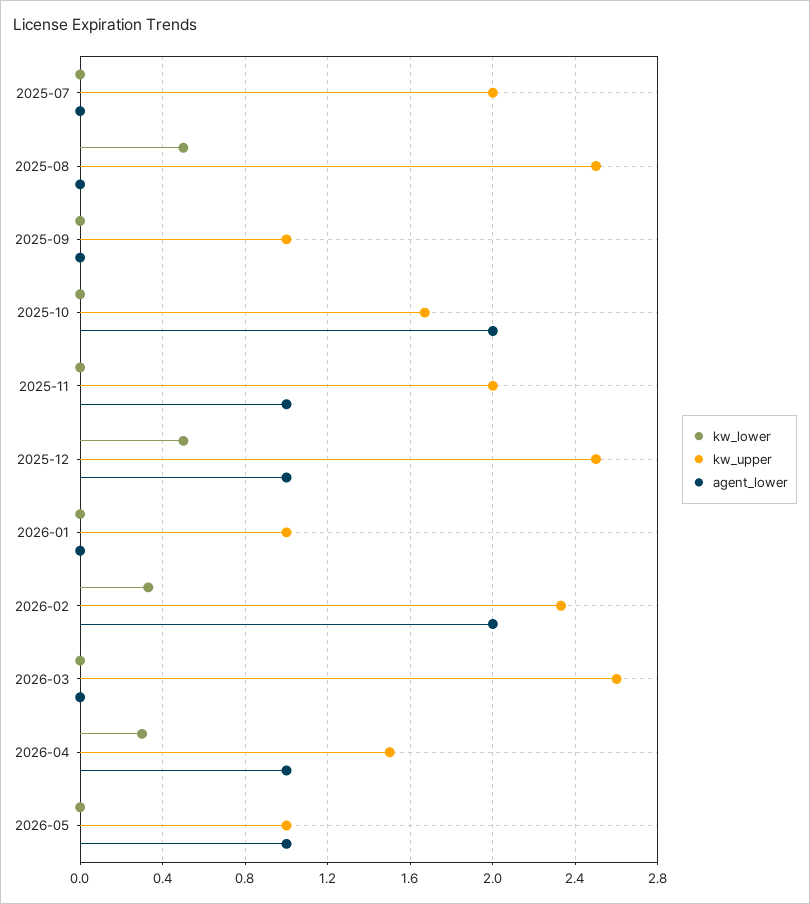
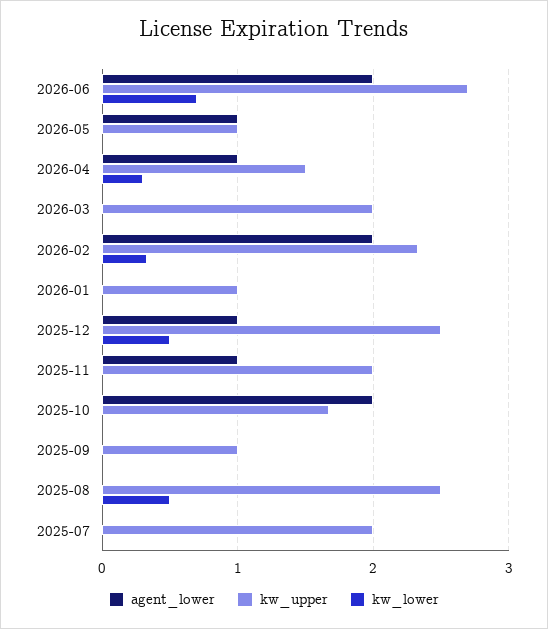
kw_upper, 2026-03: 2.6 -> 2
agent_lower, 2026-06: none -> 2
kw_upper, 2026-06: none -> 2.7
kw_lower, 2026-06: none -> 0.7

